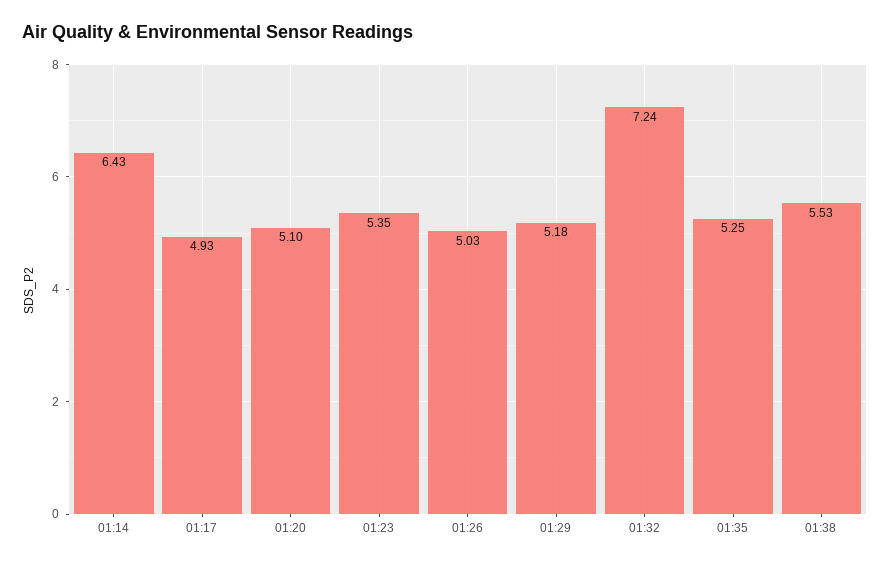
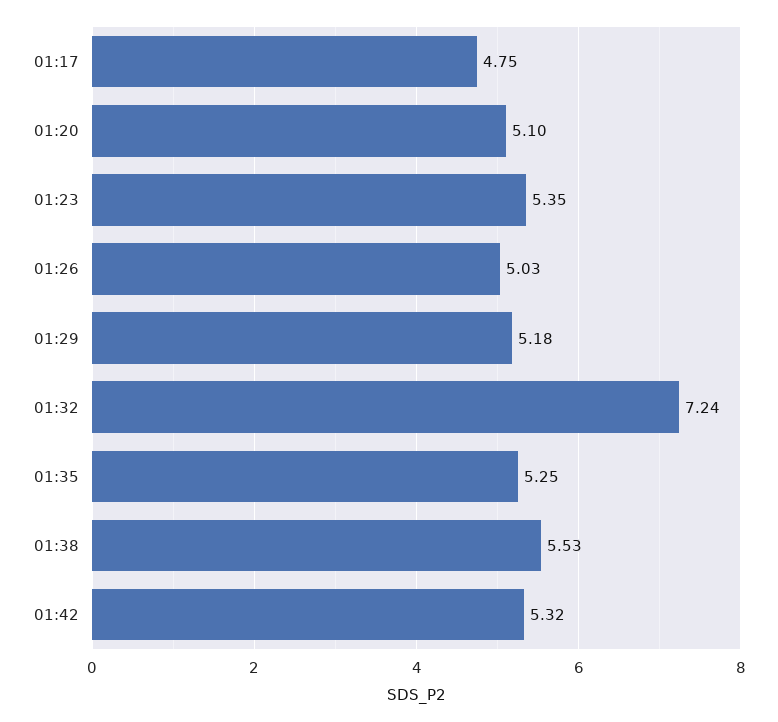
01:14: 6.43 -> none
01:17: 4.93 -> 4.75
01:42: none -> 5.32

